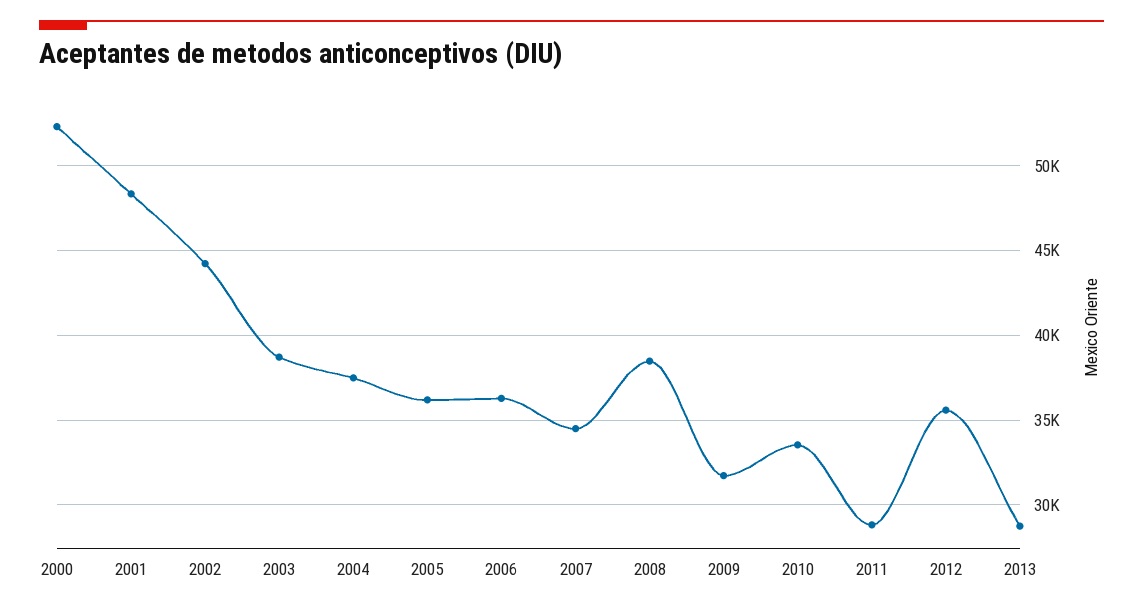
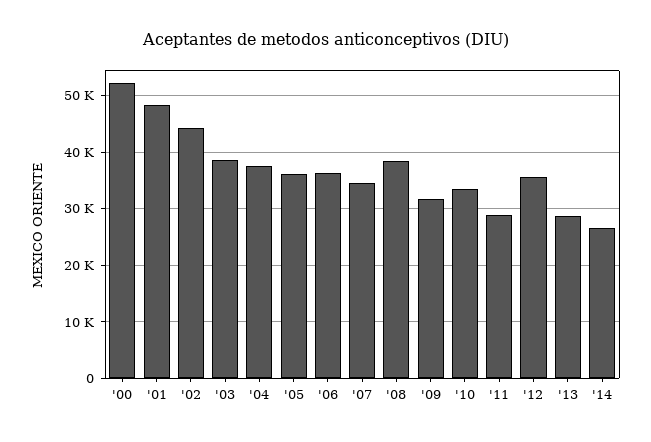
'14: none -> 26000

